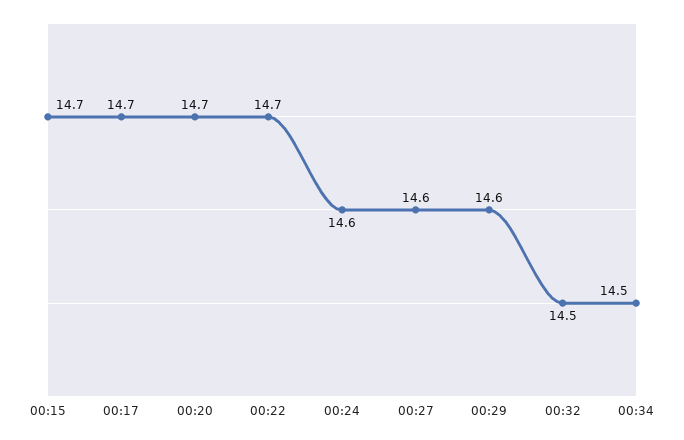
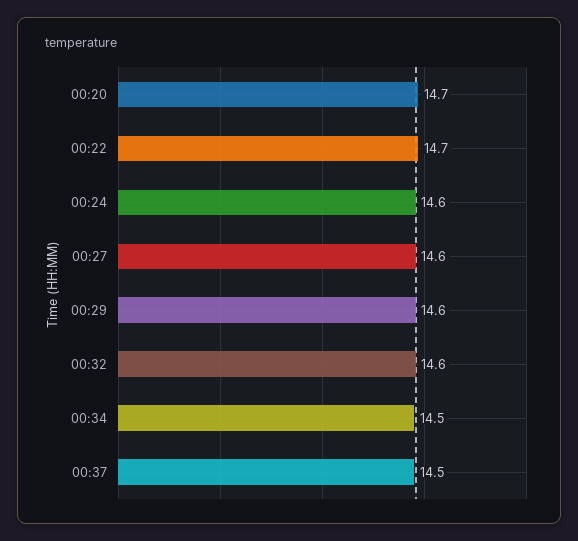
00:15: 14.7 -> none
00:17: 14.7 -> none
00:32: 14.5 -> 14.6
00:37: none -> 14.5

